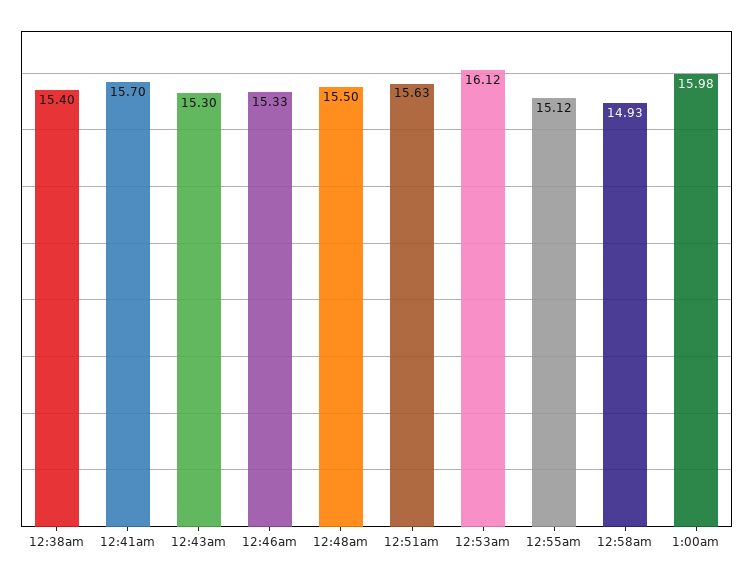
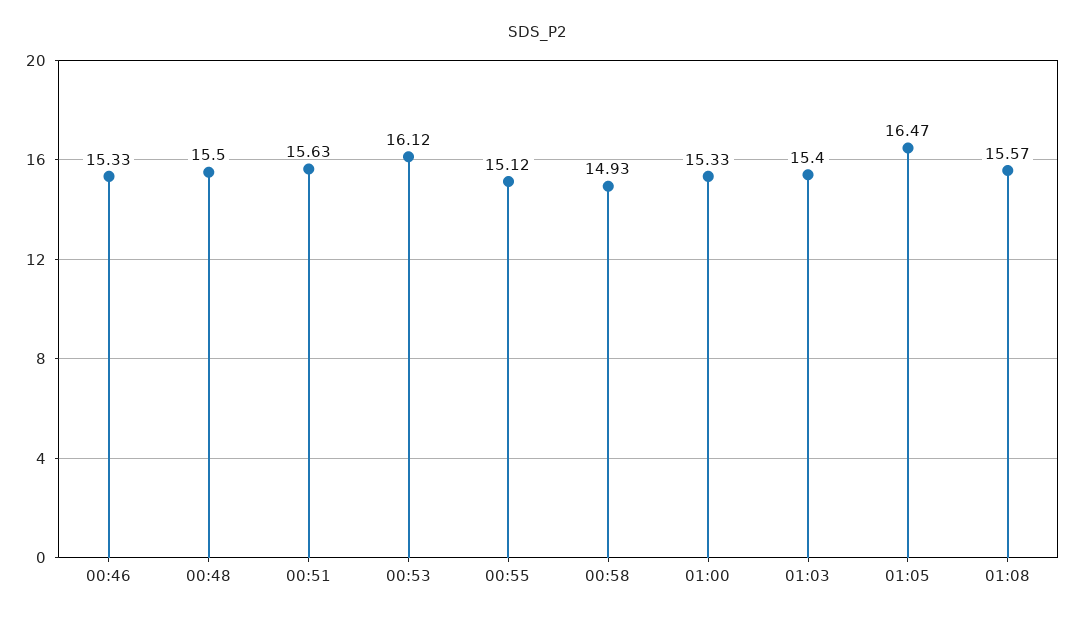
12:38am: 15.4 -> none
12:41am: 15.7 -> none
12:43am: 15.3 -> none
1:00am: 15.98 -> 15.33
01:03: none -> 15.4
01:05: none -> 16.47
01:08: none -> 15.57

